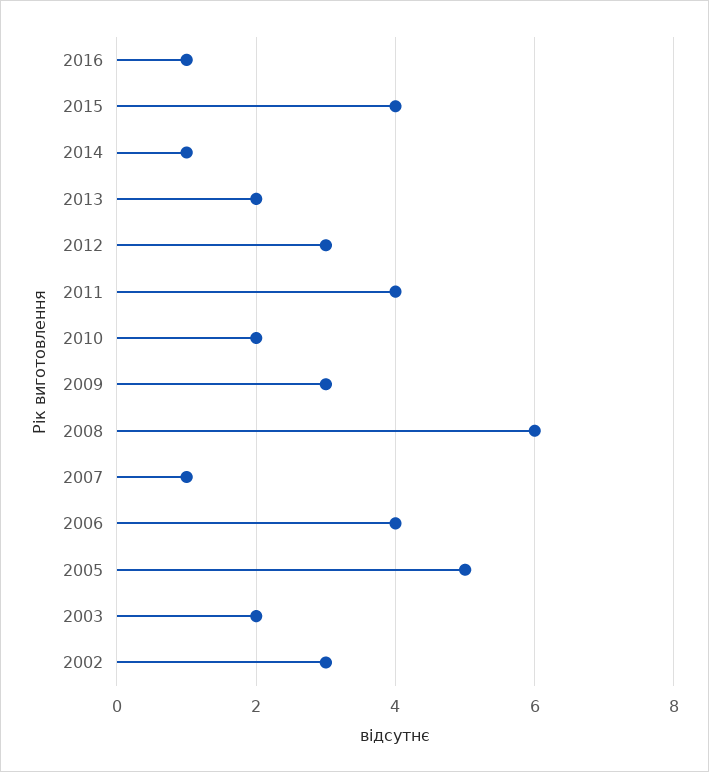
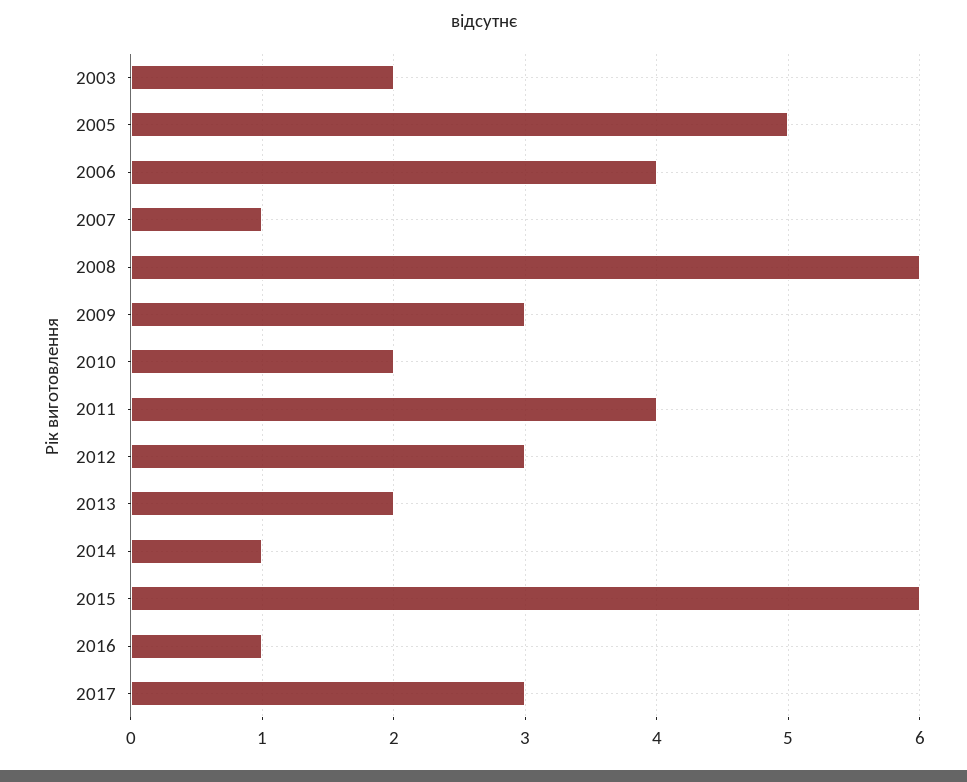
2015: 4 -> 6
2002: 3 -> none
2017: none -> 3

